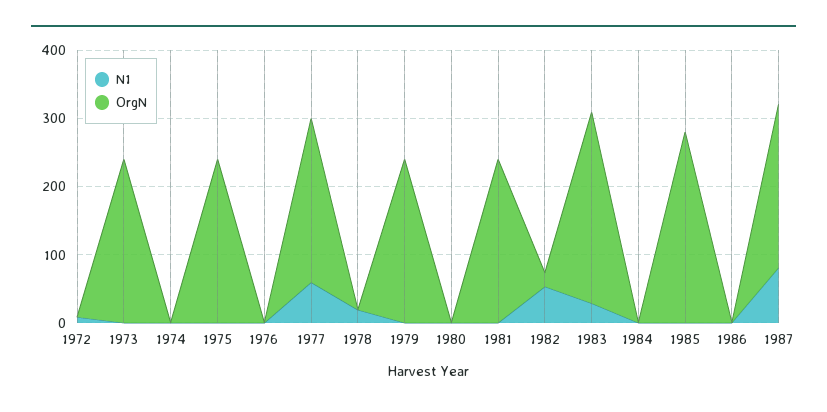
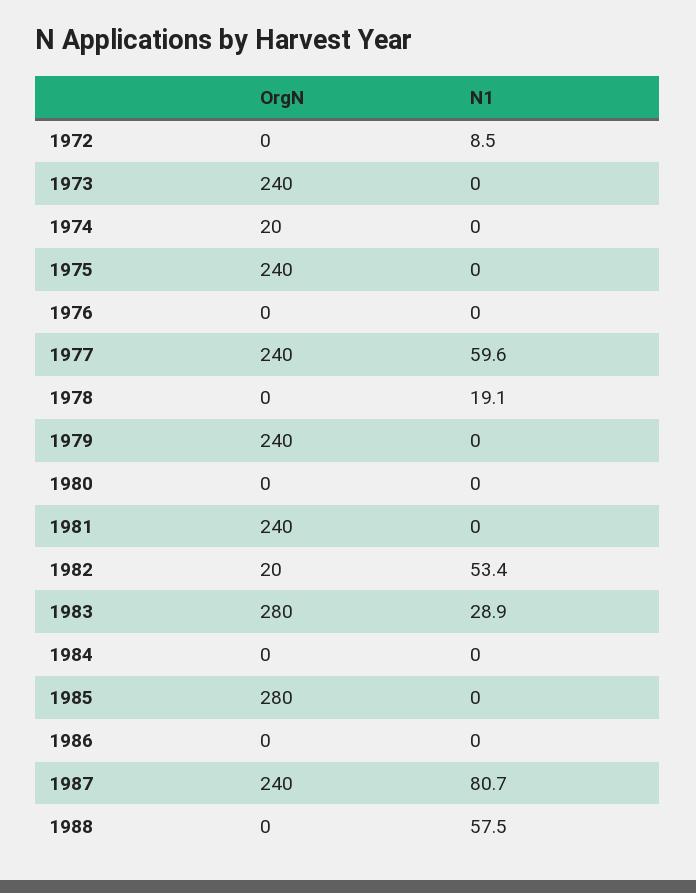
OrgN, 1974: 0 -> 20
OrgN, 1988: none -> 0
N1, 1988: none -> 57.5

